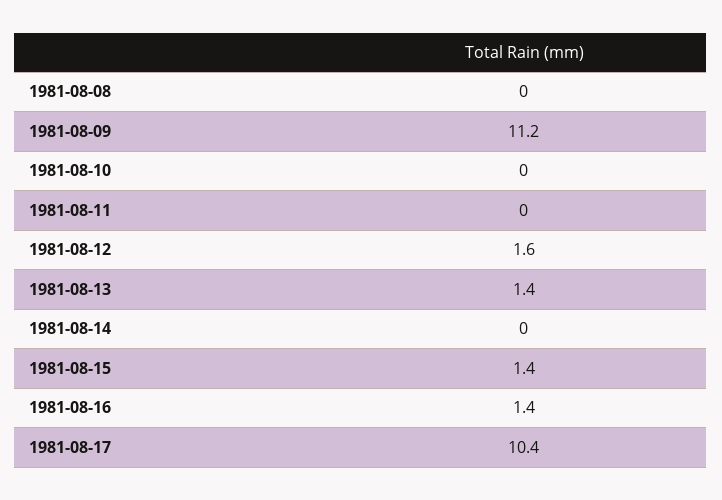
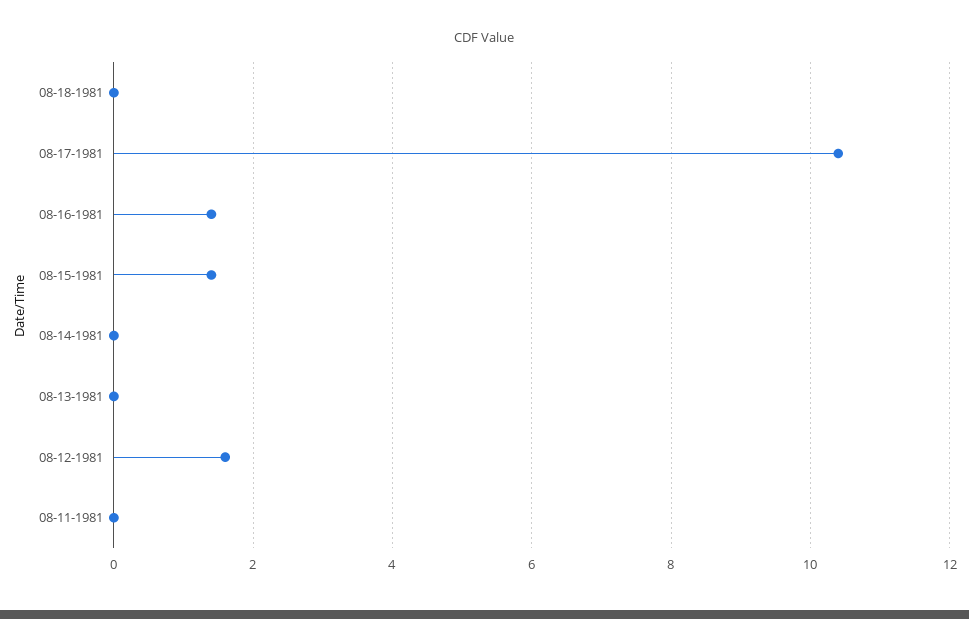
1981-08-08: 0 -> none
1981-08-09: 11.2 -> none
1981-08-10: 0 -> none
1981-08-13: 1.4 -> 0
08-18-1981: none -> 0

